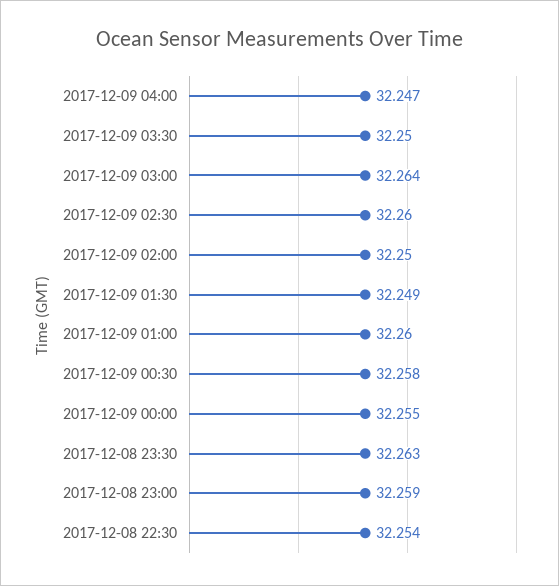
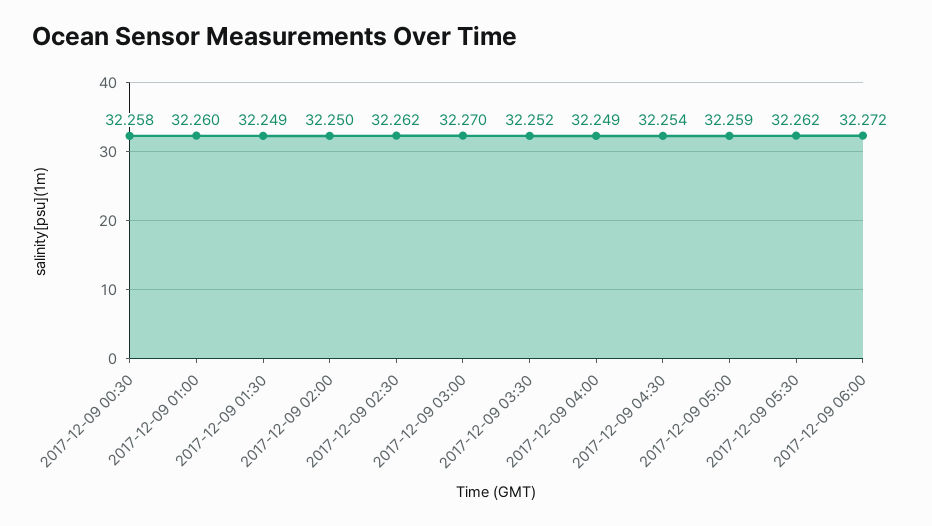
2017-12-09 04:00: 32.247 -> 32.249
2017-12-09 03:30: 32.25 -> 32.252
2017-12-09 03:00: 32.264 -> 32.27
2017-12-09 02:30: 32.26 -> 32.262
2017-12-09 00:00: 32.255 -> none
2017-12-08 23:30: 32.263 -> none
2017-12-08 23:00: 32.259 -> none
2017-12-08 22:30: 32.254 -> none
2017-12-09 04:30: none -> 32.254
2017-12-09 05:00: none -> 32.259
2017-12-09 05:30: none -> 32.262
2017-12-09 06:00: none -> 32.272

